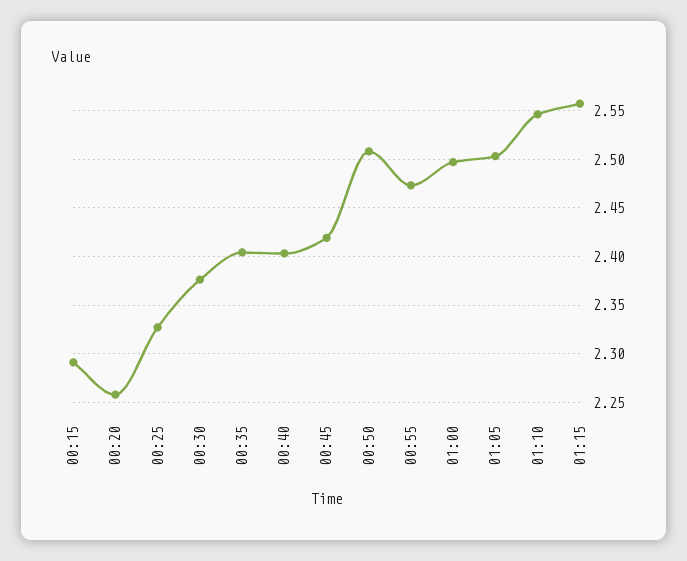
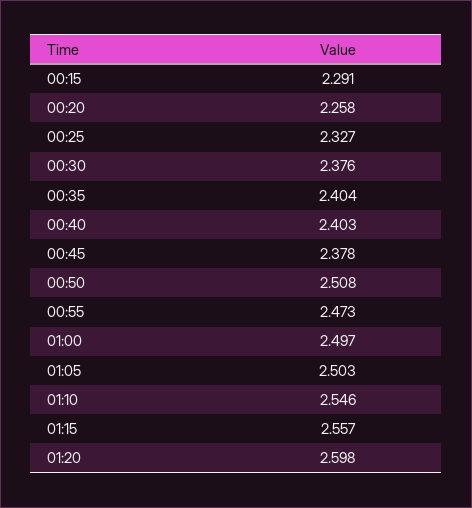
00:45: 2.42 -> 2.378
01:20: none -> 2.598

